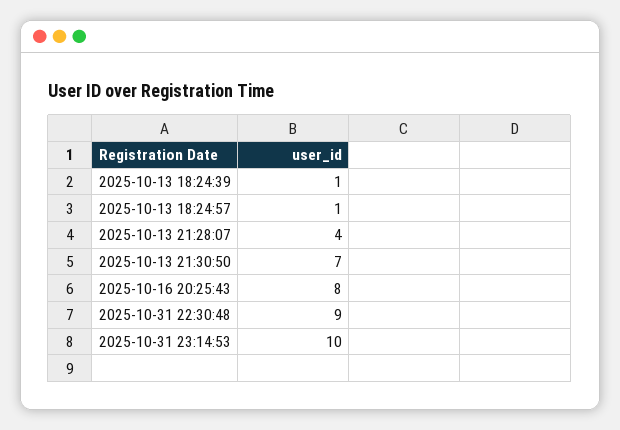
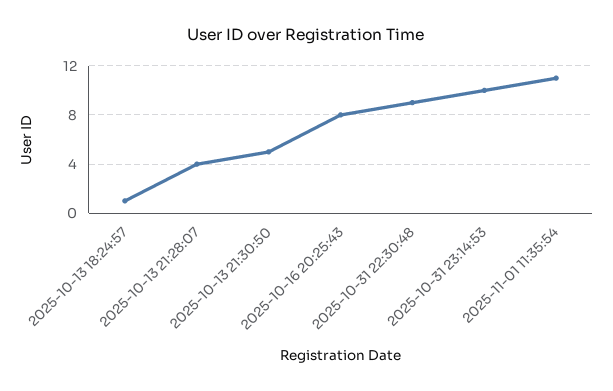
2025-10-13 18:24:39: 1 -> none
2025-10-13 21:30:50: 7 -> 5
2025-11-01 11:35:54: none -> 11

